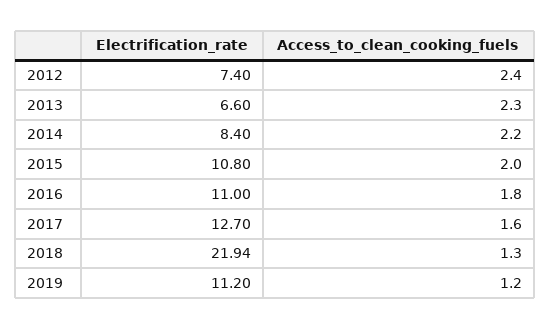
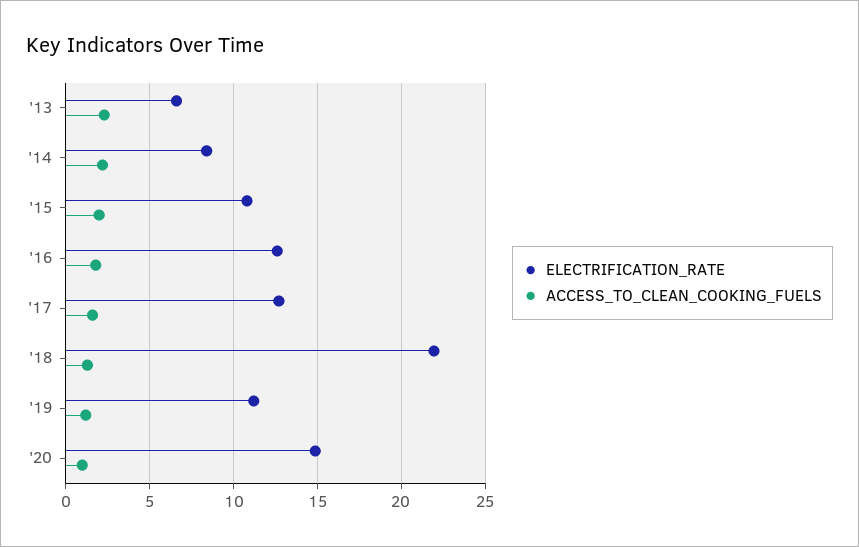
Electrification_rate, 2012: 7.4 -> none
Access_to_clean_cooking_fuels, 2012: 2.4 -> none
Electrification_rate, 2016: 11 -> 12.5
Electrification_rate, '20: none -> 15
Access_to_clean_cooking_fuels, '20: none -> 1

